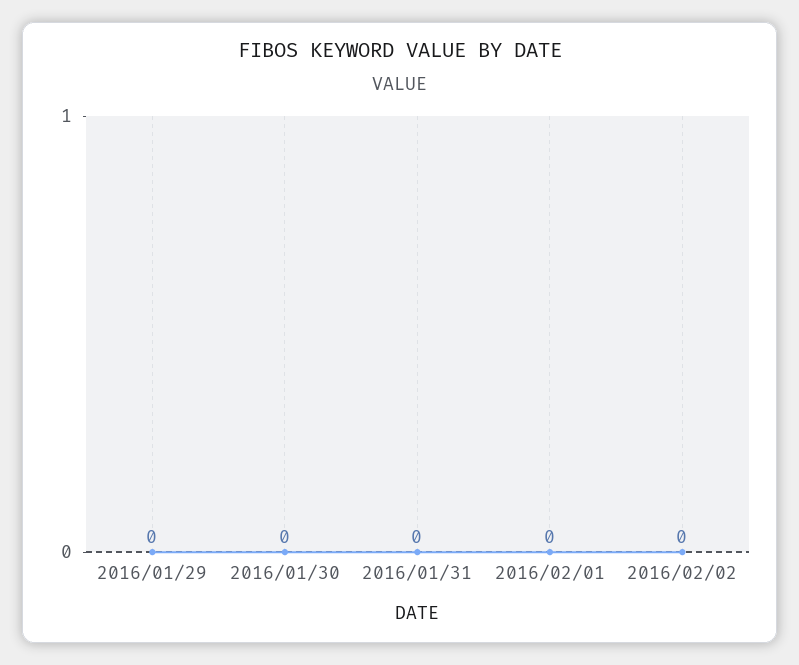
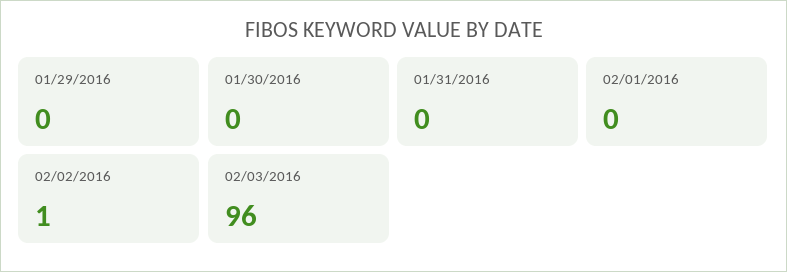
2016/02/02: 0 -> 1
02/03/2016: none -> 96

